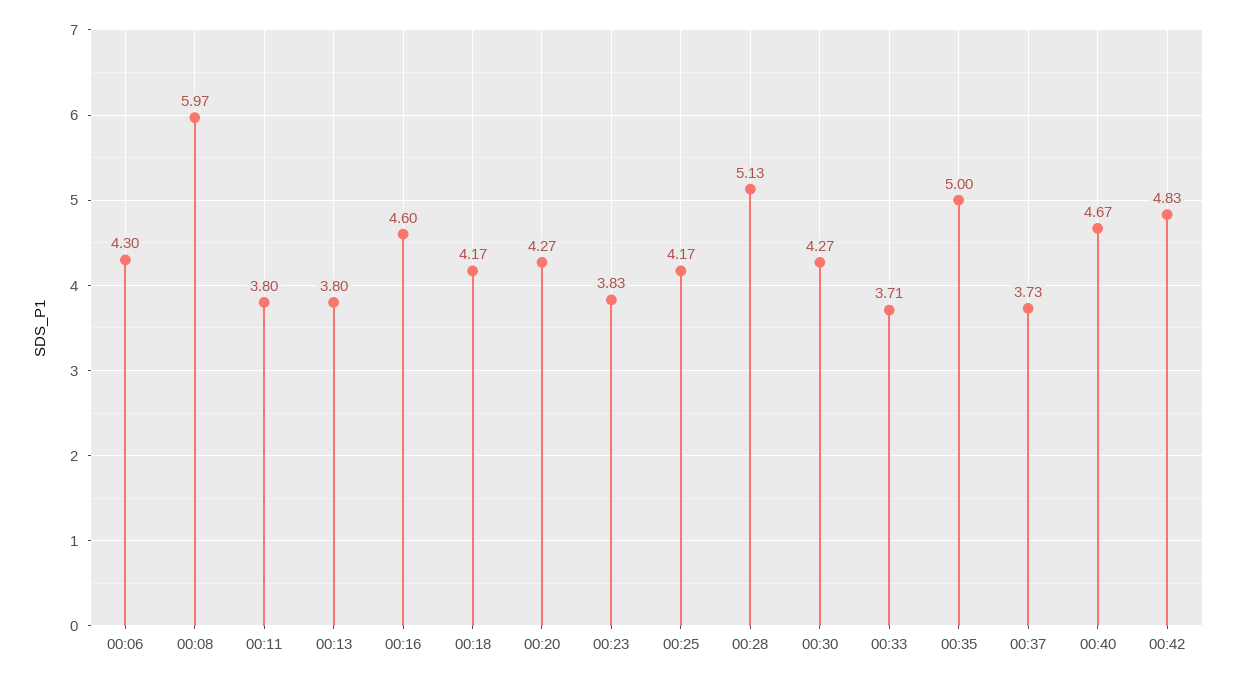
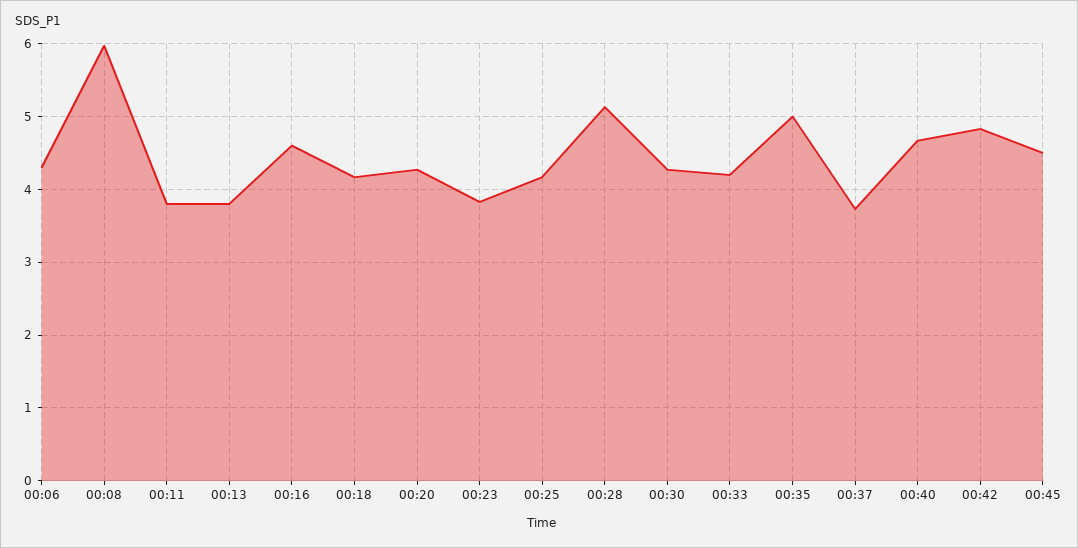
00:33: 3.71 -> 4.2
00:45: none -> 4.5

